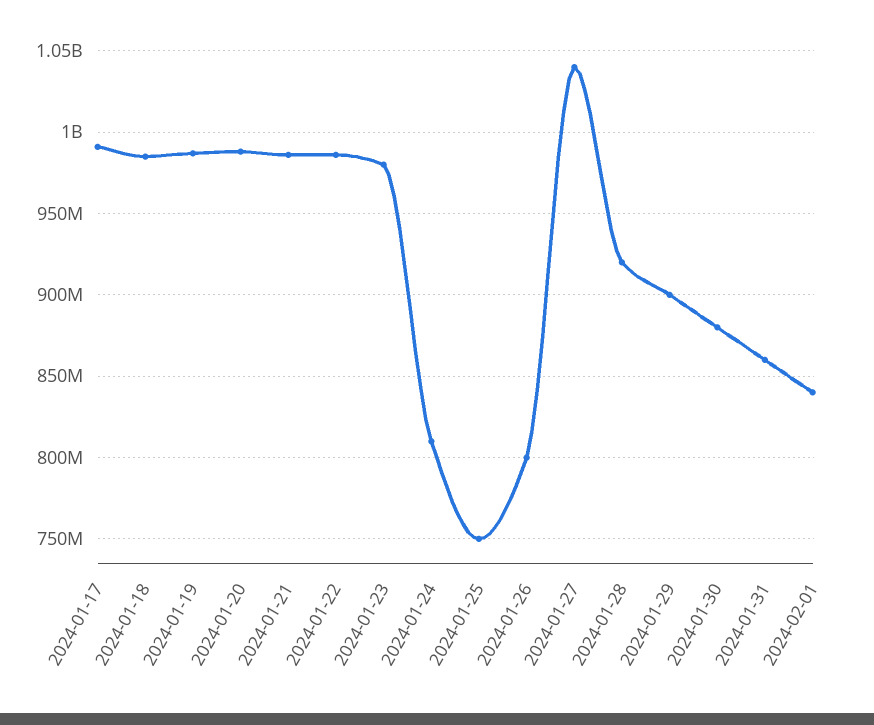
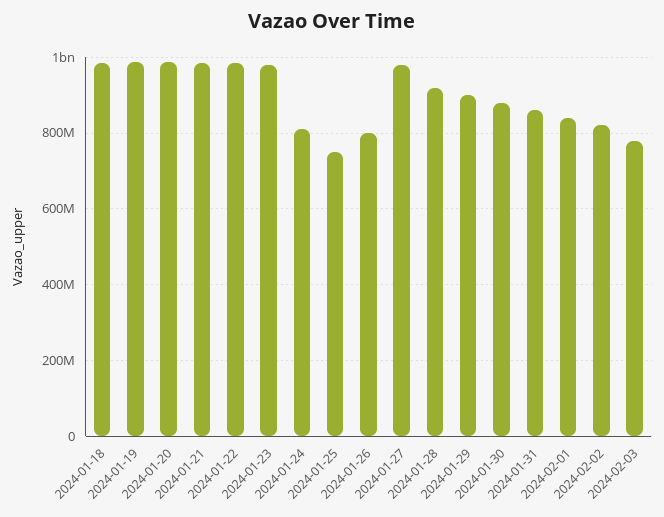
2024-01-17: 990000000 -> none
2024-01-27: 1040000000 -> 980000000
2024-02-02: none -> 820000000
2024-02-03: none -> 780000000

